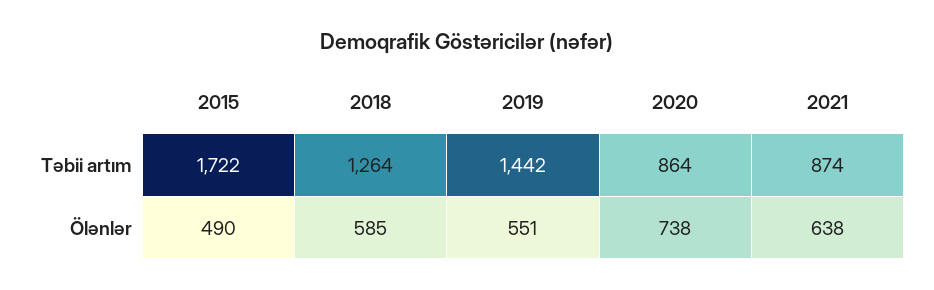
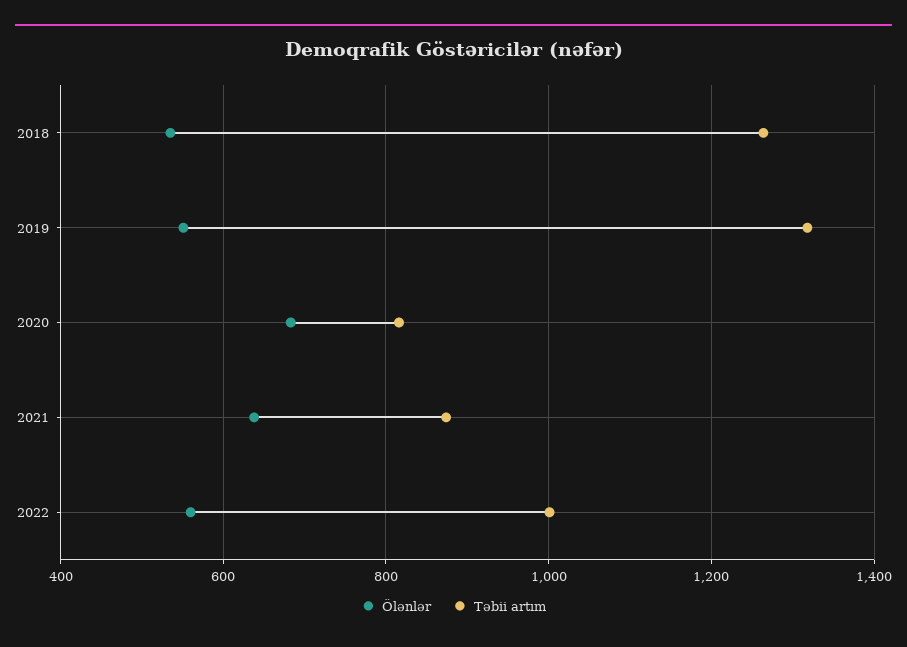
Təbii artım, 2015: 1722 -> none
Təbii artım, 2019: 1442 -> 1320
Təbii artım, 2020: 864 -> 820
Ölənlər, 2015: 490 -> none
Ölənlər, 2018: 585 -> 540
Ölənlər, 2020: 738 -> 680
Ölənlər, 2022: none -> 560
Təbii artım, 2022: none -> 1000

